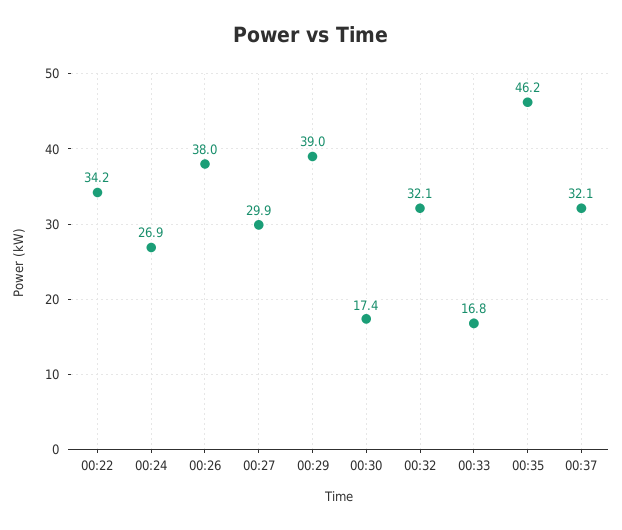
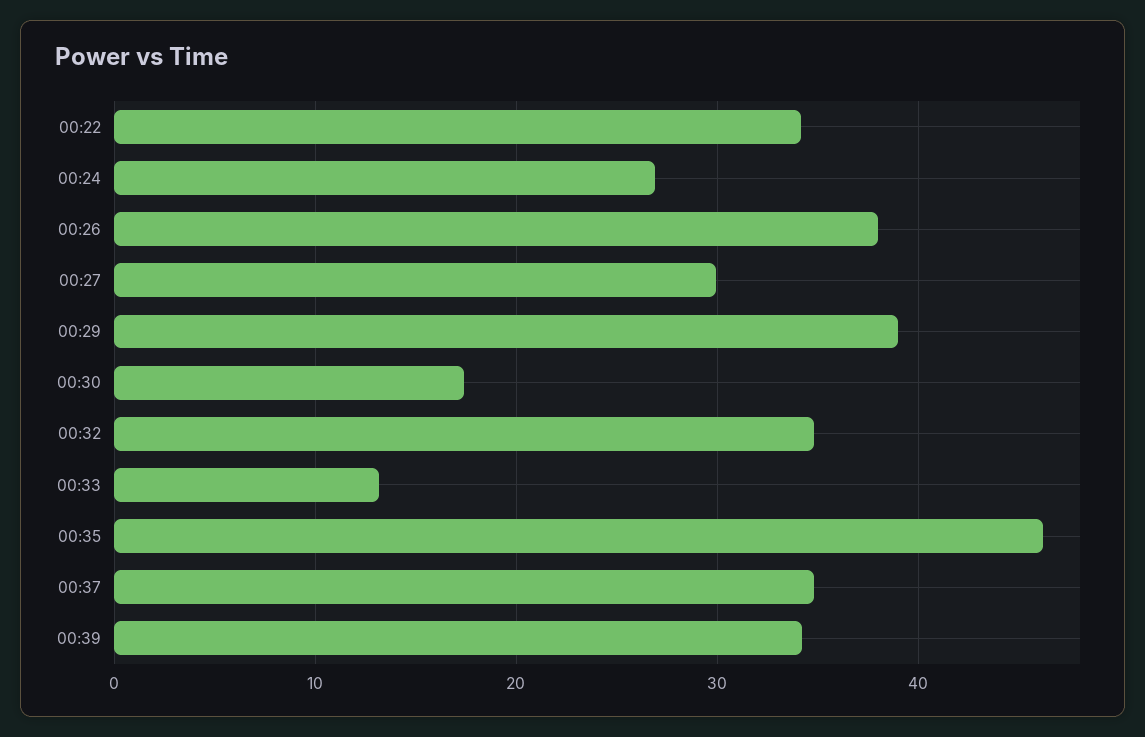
00:32: 32.1 -> 35
00:33: 16.8 -> 13
00:37: 32.1 -> 35
00:39: none -> 34

